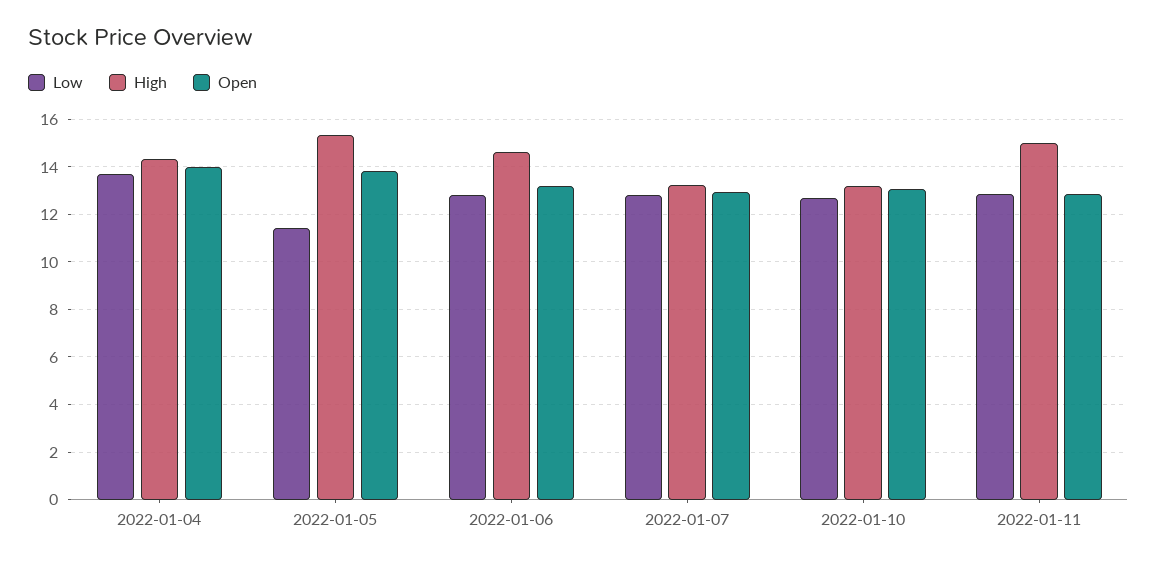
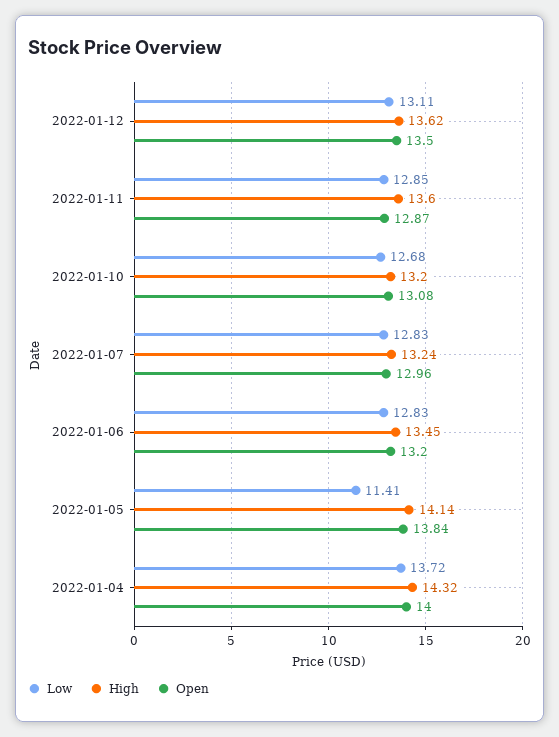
High, 2022-01-05: 15.5 -> 14.14
High, 2022-01-06: 14.5 -> 13.45
High, 2022-01-11: 15 -> 13.6
Low, 2022-01-12: none -> 13.11
High, 2022-01-12: none -> 13.62
Open, 2022-01-12: none -> 13.5

